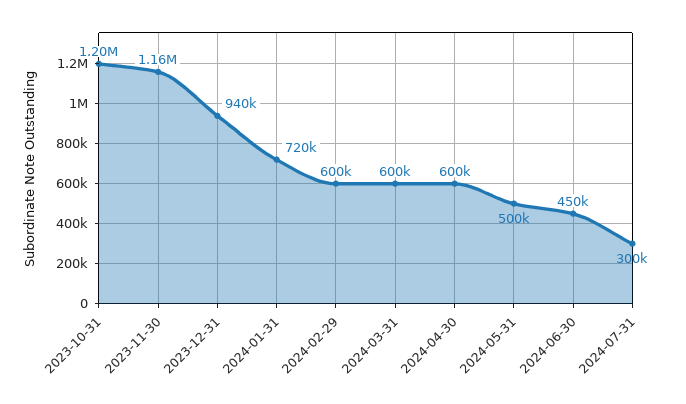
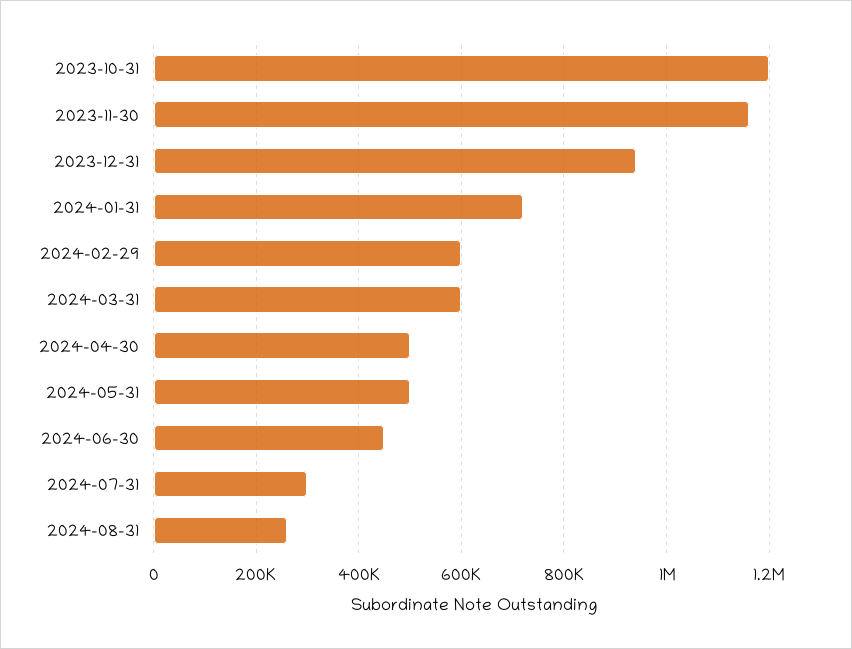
2024-04-30: 600000 -> 500000
2024-08-31: none -> 260000

